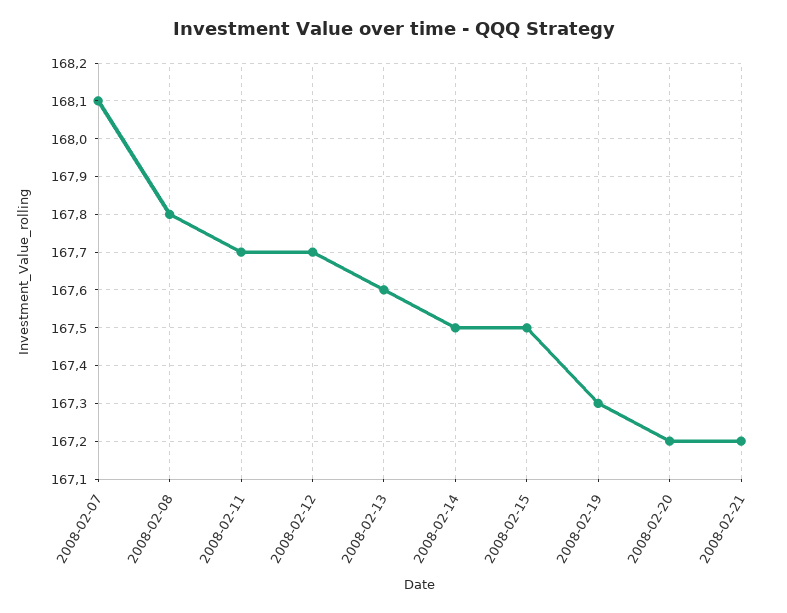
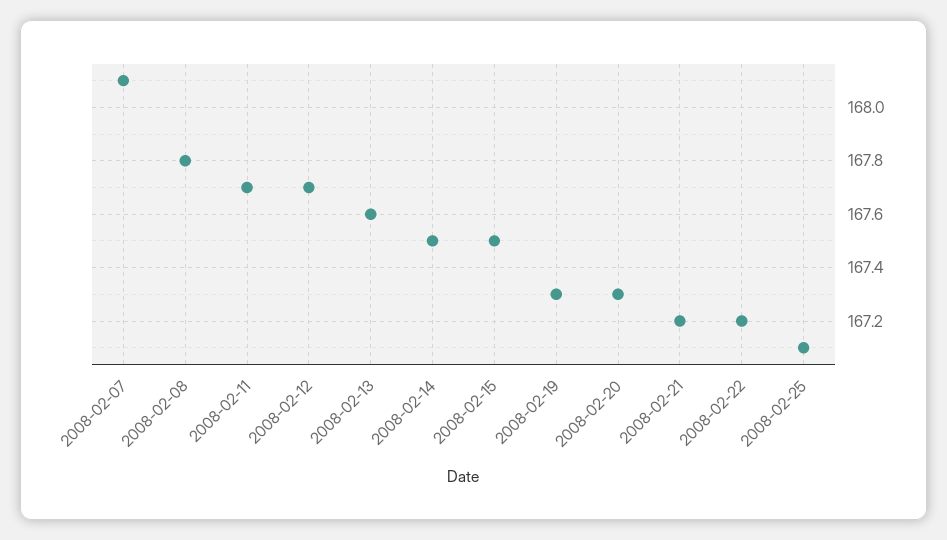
2008-02-20: 167.2 -> 167.3
2008-02-22: none -> 167.2
2008-02-25: none -> 167.1

